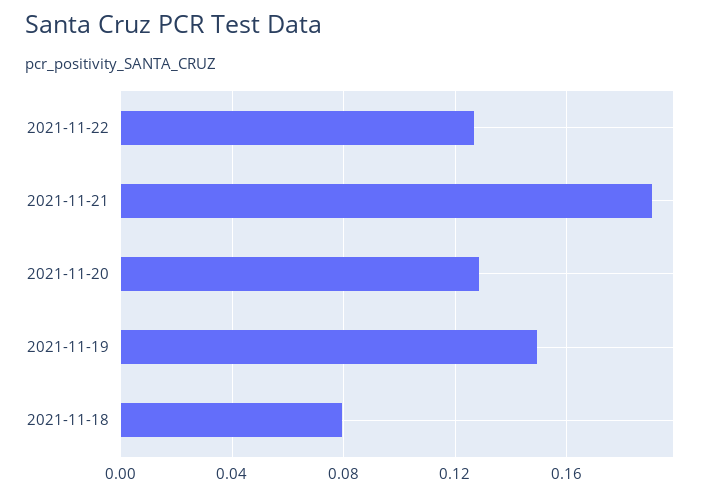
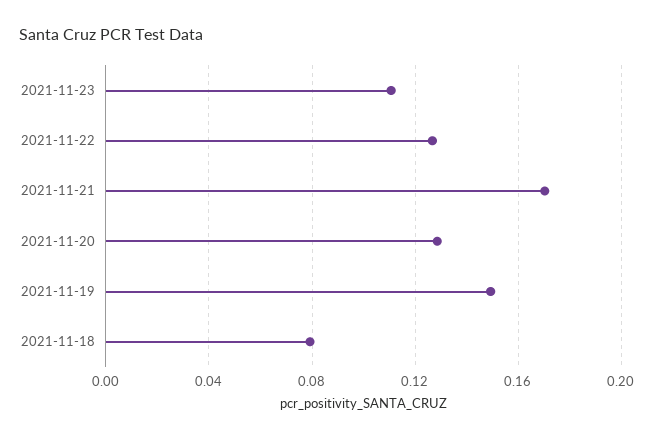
2021-11-21: 0.19 -> 0.17
2021-11-23: none -> 0.11

